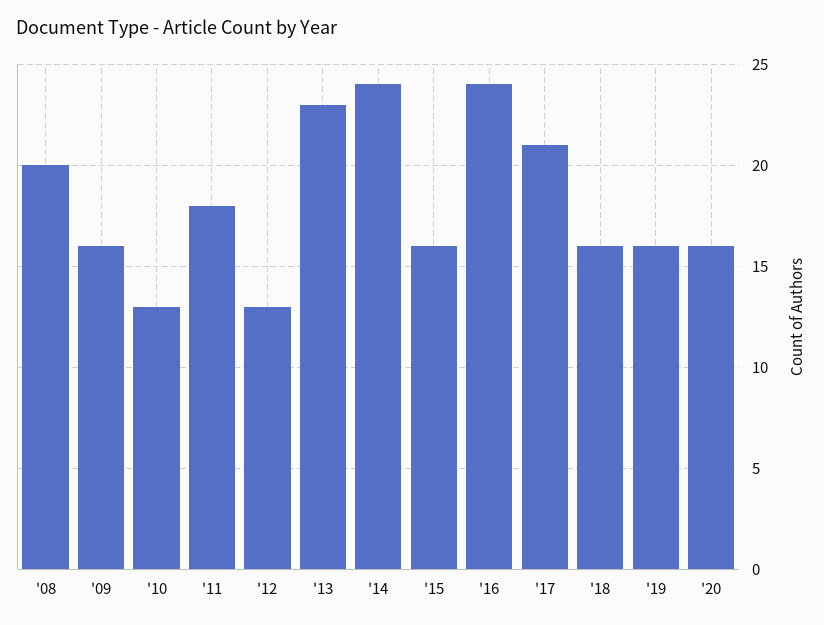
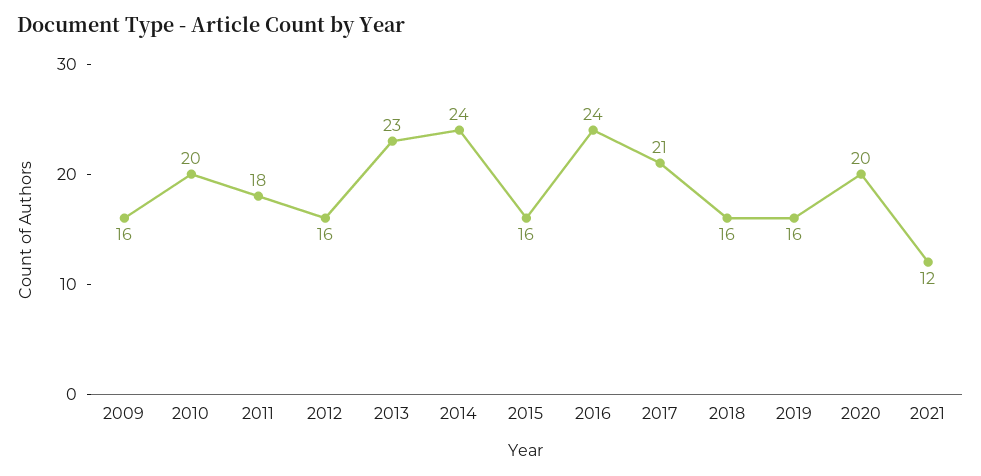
'08: 20 -> none
'10: 13 -> 20
'12: 13 -> 16
'20: 16 -> 20
2021: none -> 12

